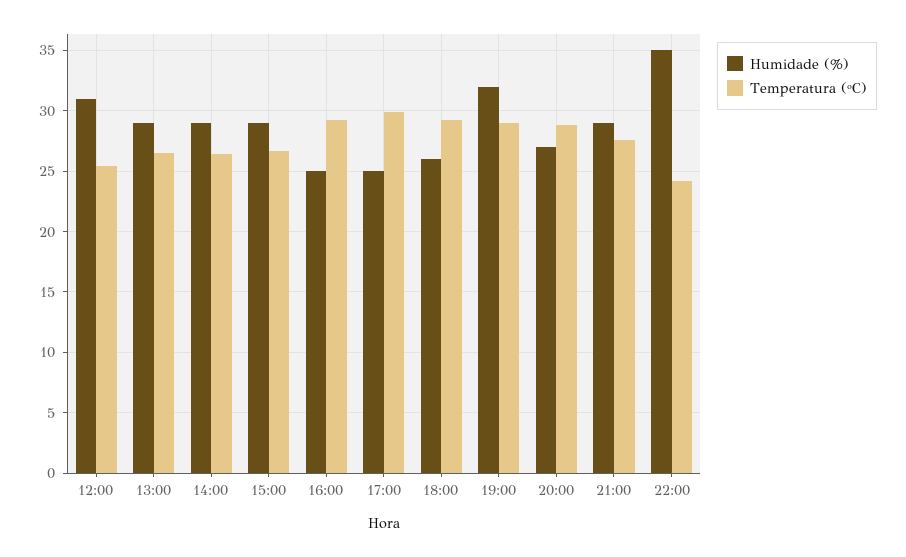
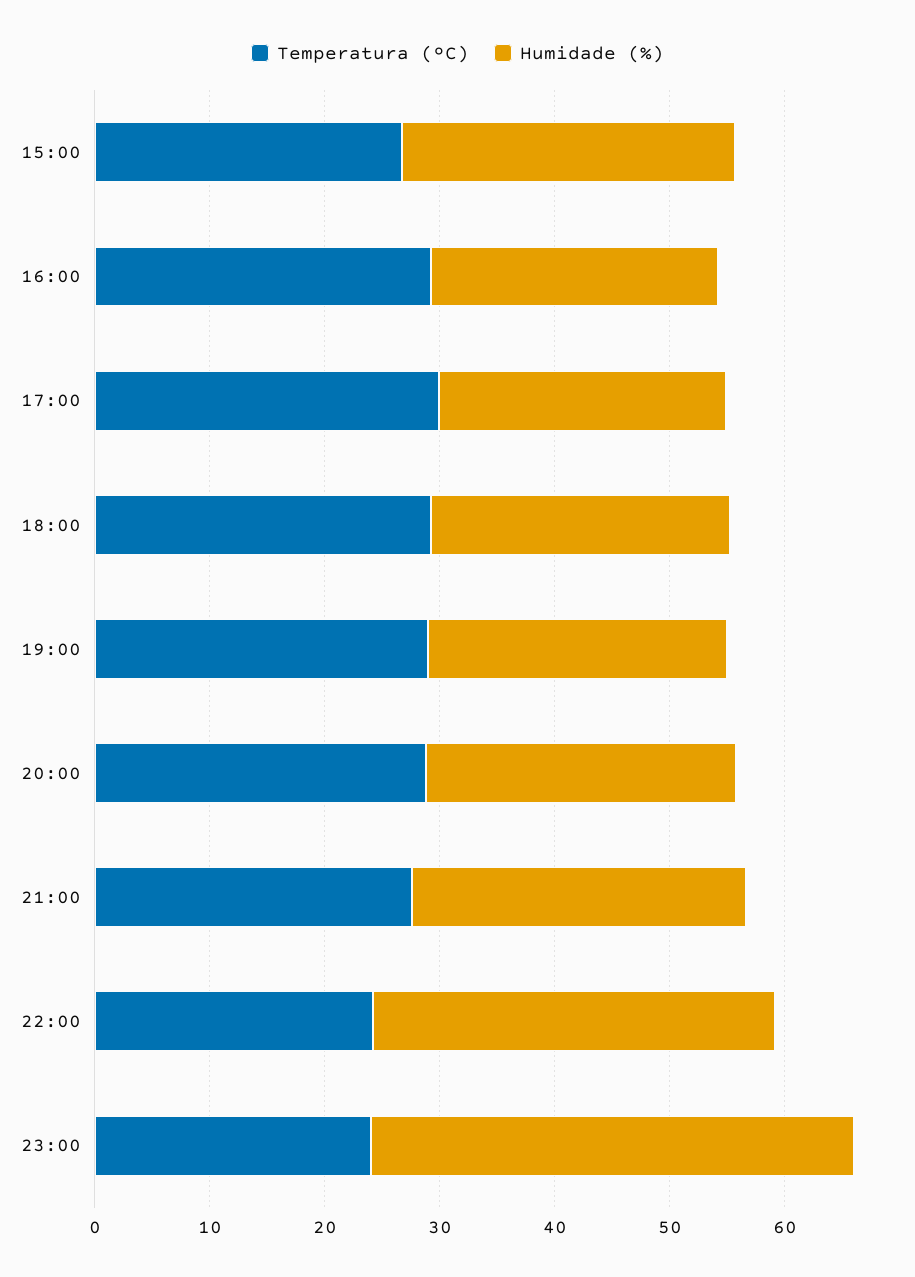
Humidade (%), 12:00: 31 -> none
Temperatura (ºC), 12:00: 25.5 -> none
Humidade (%), 13:00: 29 -> none
Temperatura (ºC), 13:00: 26.5 -> none
Humidade (%), 14:00: 29 -> none
Temperatura (ºC), 14:00: 26.5 -> none
Humidade (%), 19:00: 32 -> 26
Temperatura (ºC), 23:00: none -> 24
Humidade (%), 23:00: none -> 42

